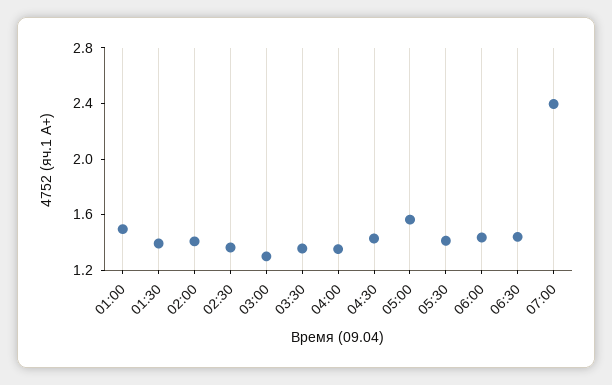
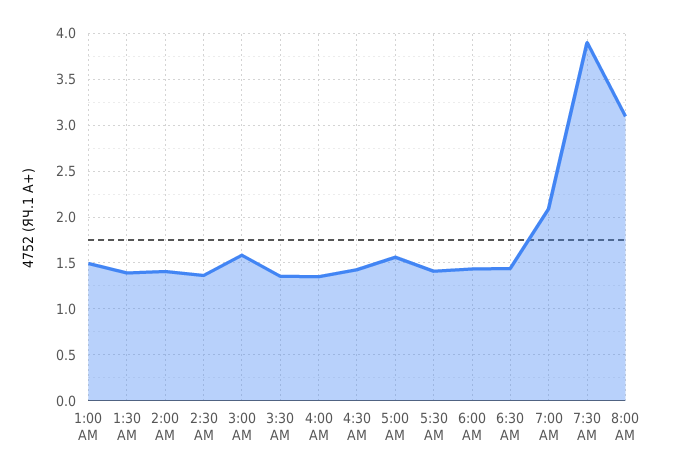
03:00: 1.3 -> 1.6
07:00: 2.4 -> 2.1
7:30 AM: none -> 3.9
8:00 AM: none -> 3.1

